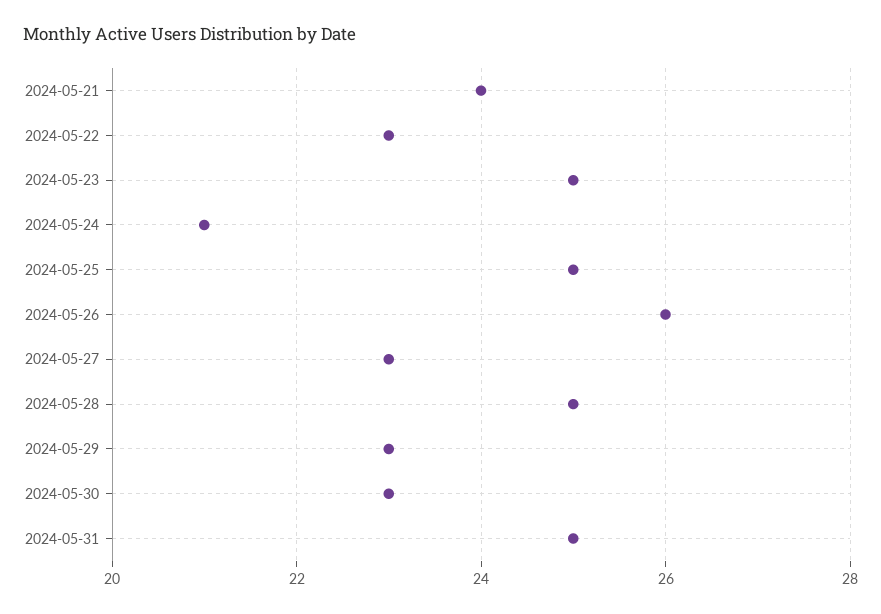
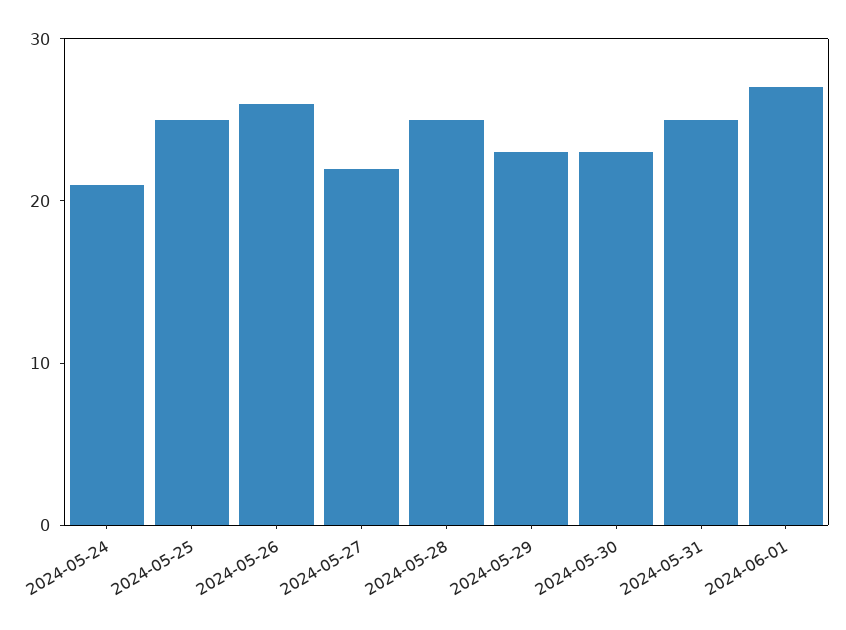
2024-05-21: 24 -> none
2024-05-22: 23 -> none
2024-05-23: 25 -> none
2024-05-27: 23 -> 22
2024-06-01: none -> 27

